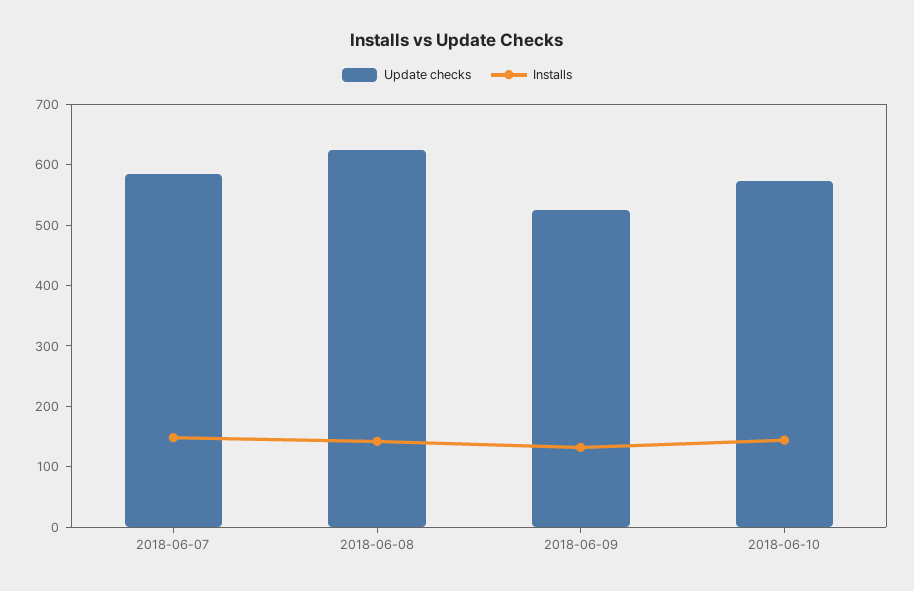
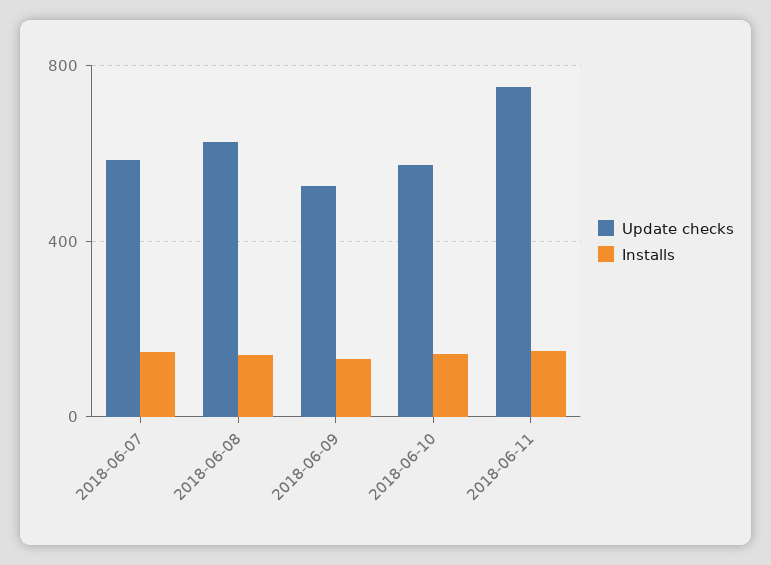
Update checks, 2018-06-11: none -> 750
Installs, 2018-06-11: none -> 150

